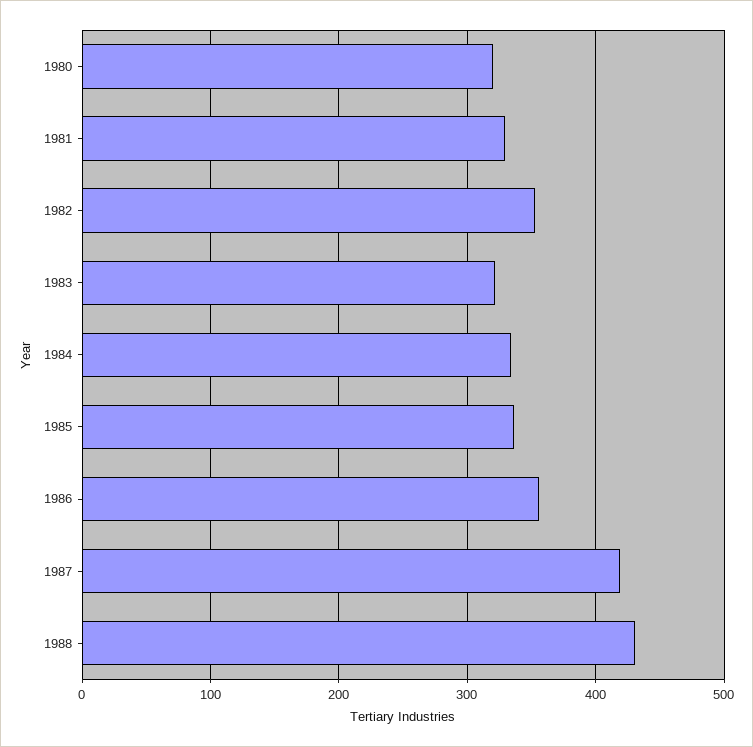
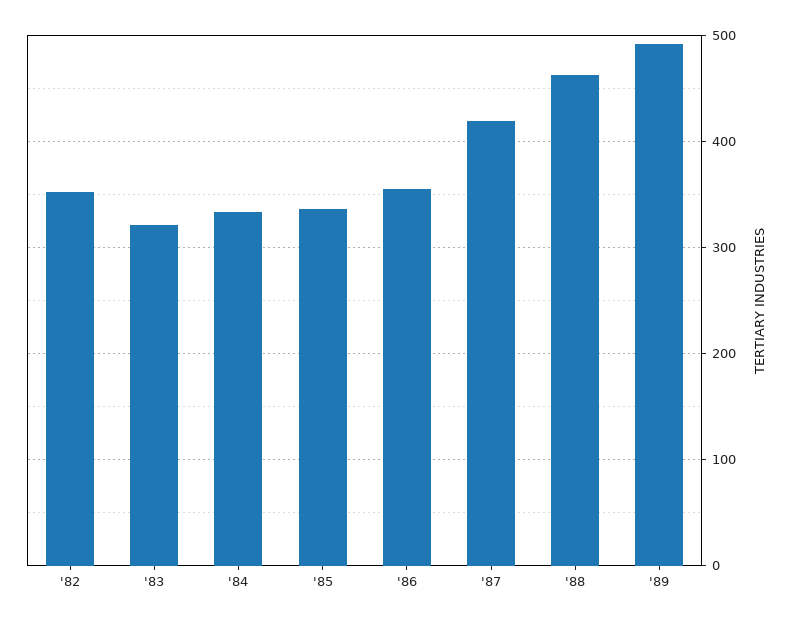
1980: 320 -> none
1981: 330 -> none
1988: 430 -> 460
'89: none -> 490

